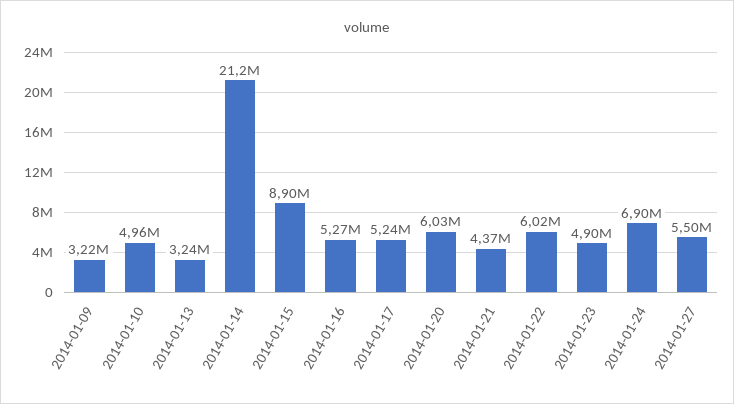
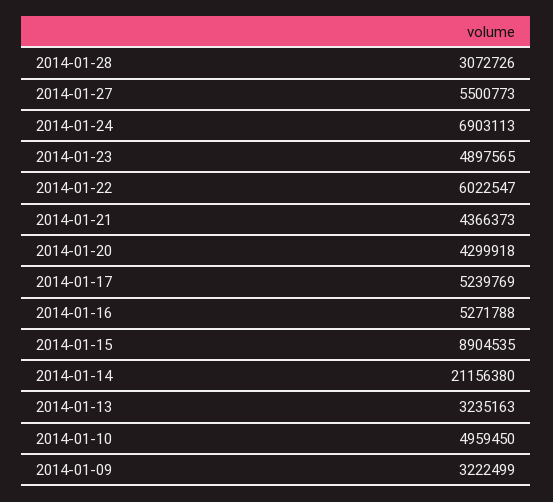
2014-01-20: 6030000 -> 4299918
2014-01-28: none -> 3072726

